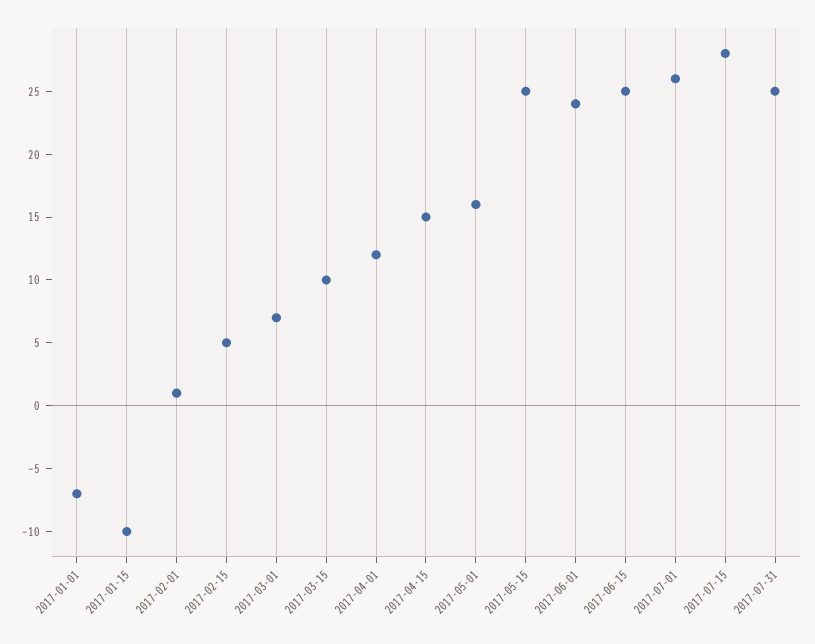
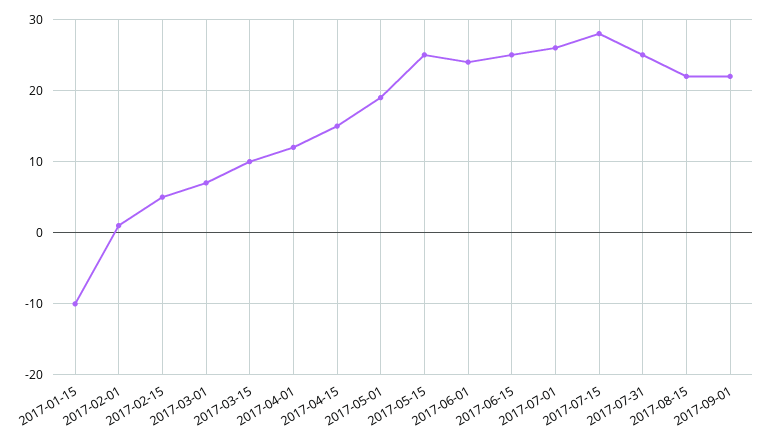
2017-01-01: -7 -> none
2017-05-01: 16 -> 19
2017-08-15: none -> 22
2017-09-01: none -> 22

